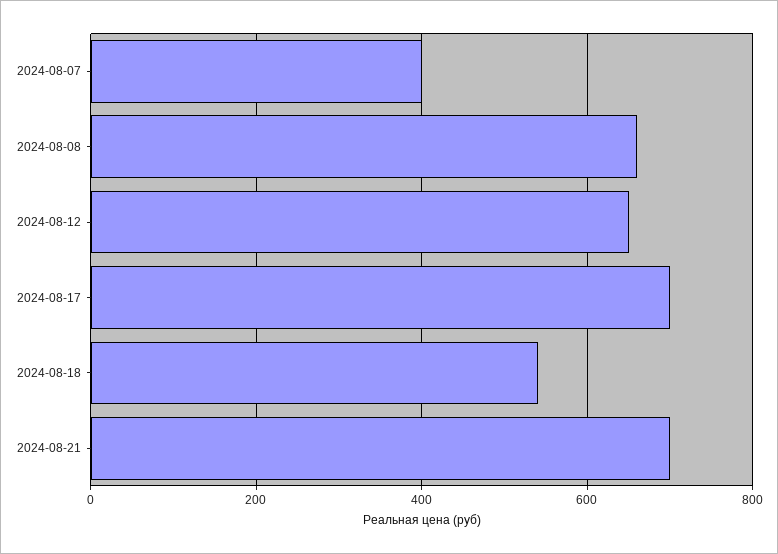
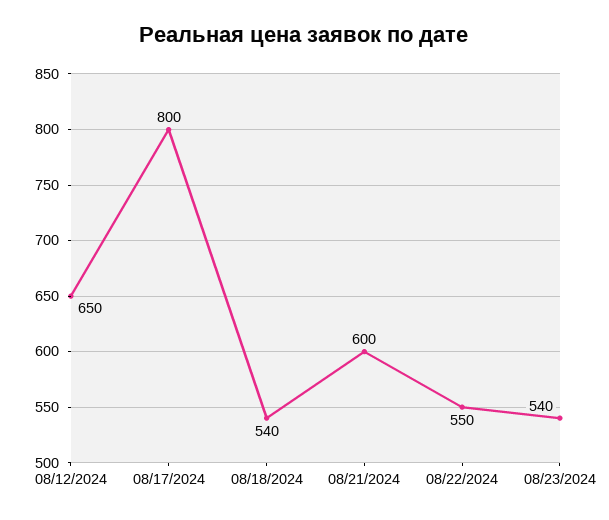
2024-08-07: 400 -> none
2024-08-08: 660 -> none
2024-08-17: 700 -> 800
2024-08-21: 700 -> 600
08/22/2024: none -> 550
08/23/2024: none -> 540

